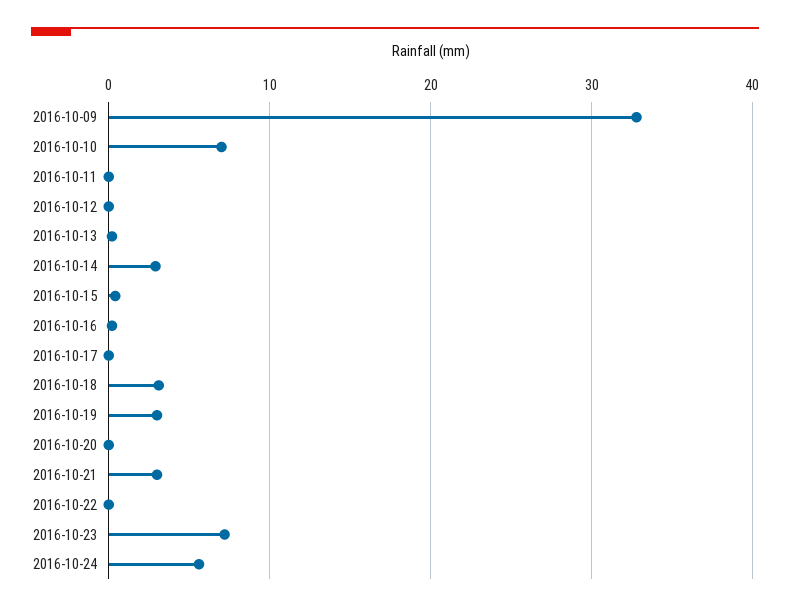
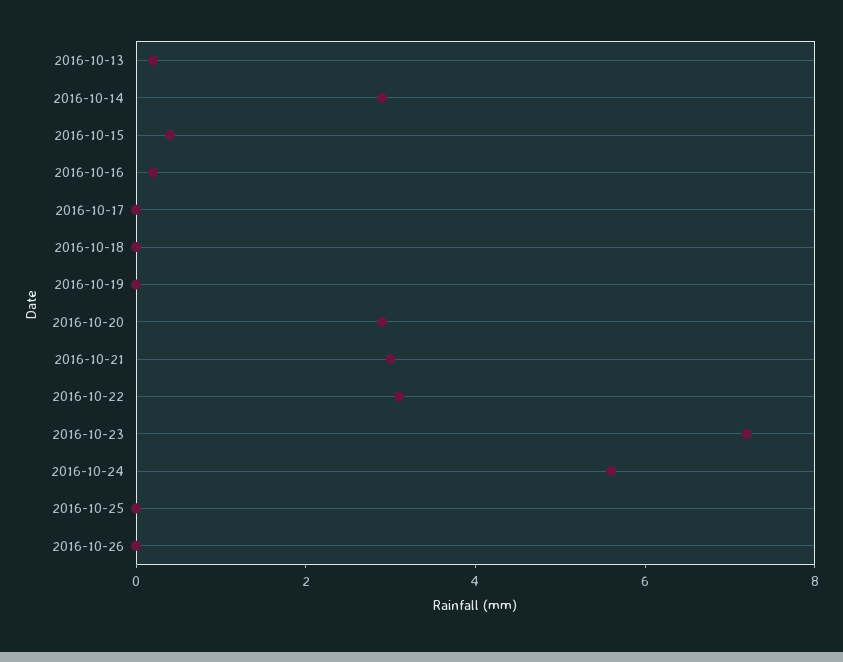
2016-10-09: 33 -> none
2016-10-10: 7 -> none
2016-10-11: 0 -> none
2016-10-12: 0 -> none
2016-10-18: 3 -> 0
2016-10-19: 3 -> 0
2016-10-20: 0 -> 3
2016-10-22: 0 -> 3
2016-10-25: none -> 0
2016-10-26: none -> 0

